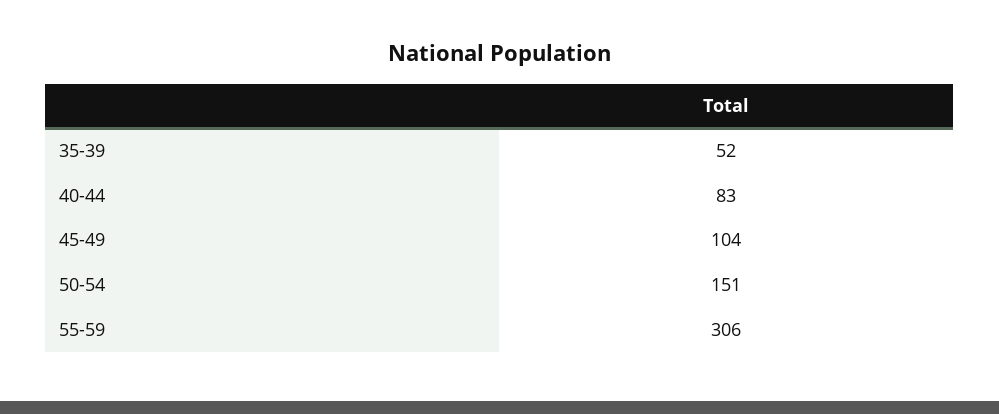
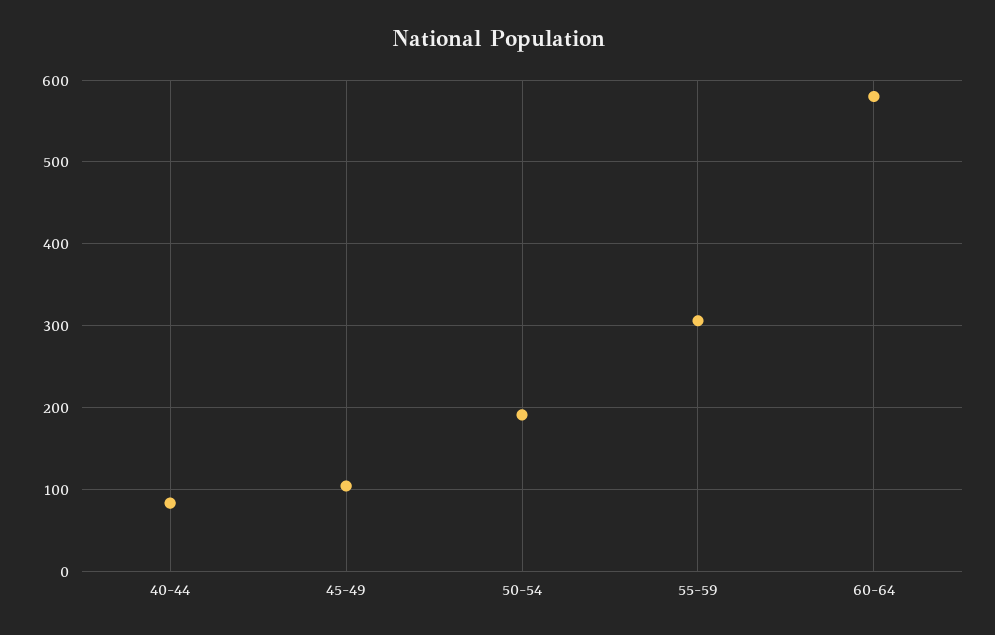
35-39: 52 -> none
50-54: 151 -> 190
60-64: none -> 580

